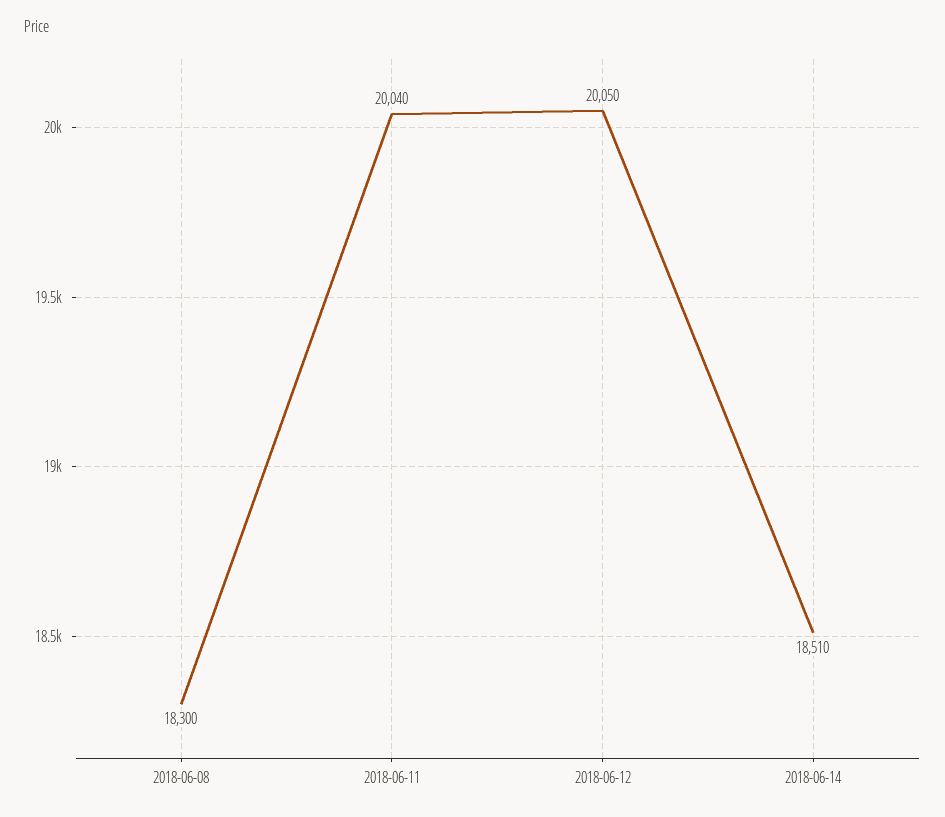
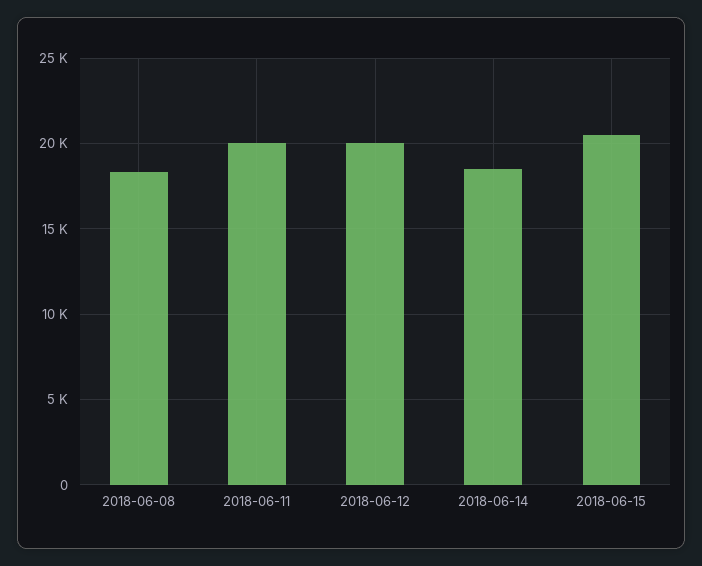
2018-06-15: none -> 20500

